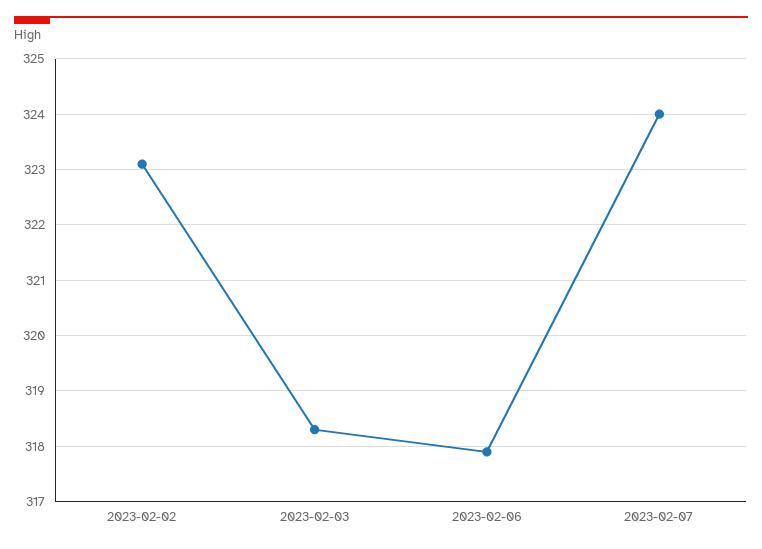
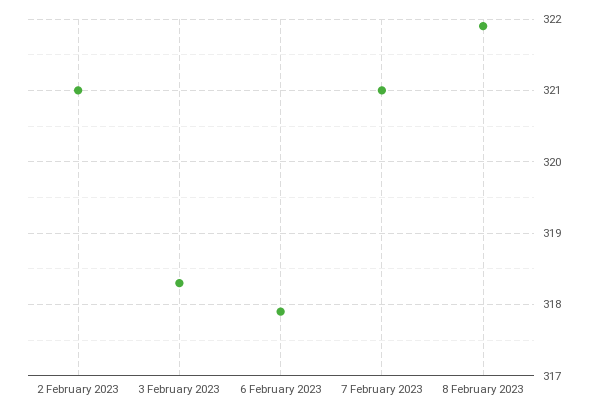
2023-02-02: 323 -> 321
2023-02-07: 324 -> 321
8 February 2023: none -> 321.9

